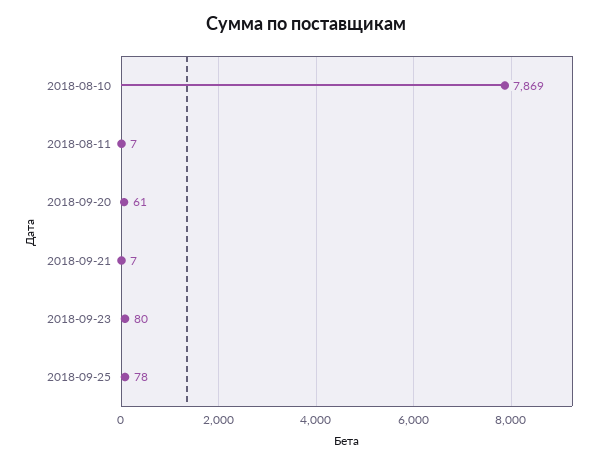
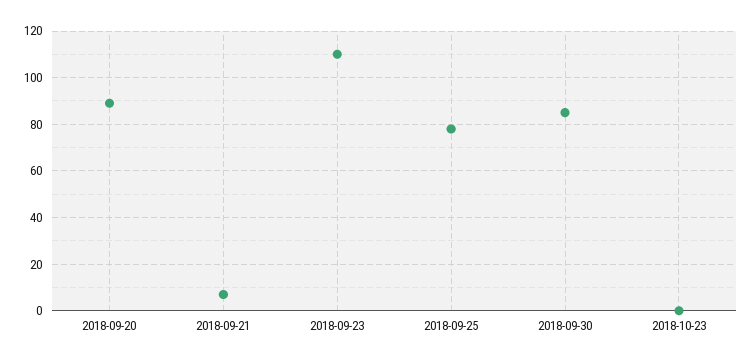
2018-08-10: 7869 -> none
2018-08-11: 7 -> none
2018-09-20: 61 -> 90
2018-09-23: 80 -> 110
2018-09-30: none -> 85
2018-10-23: none -> 0

